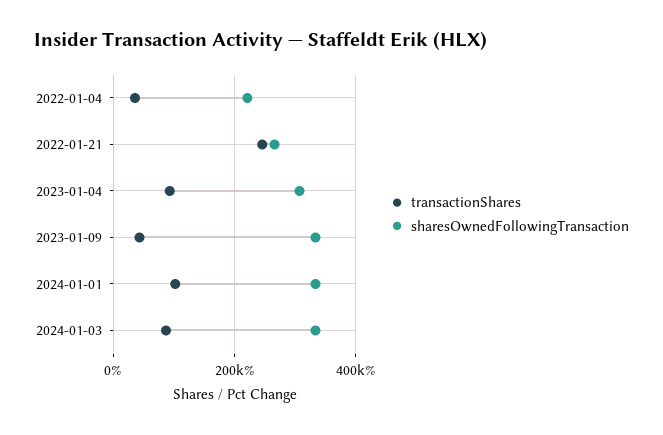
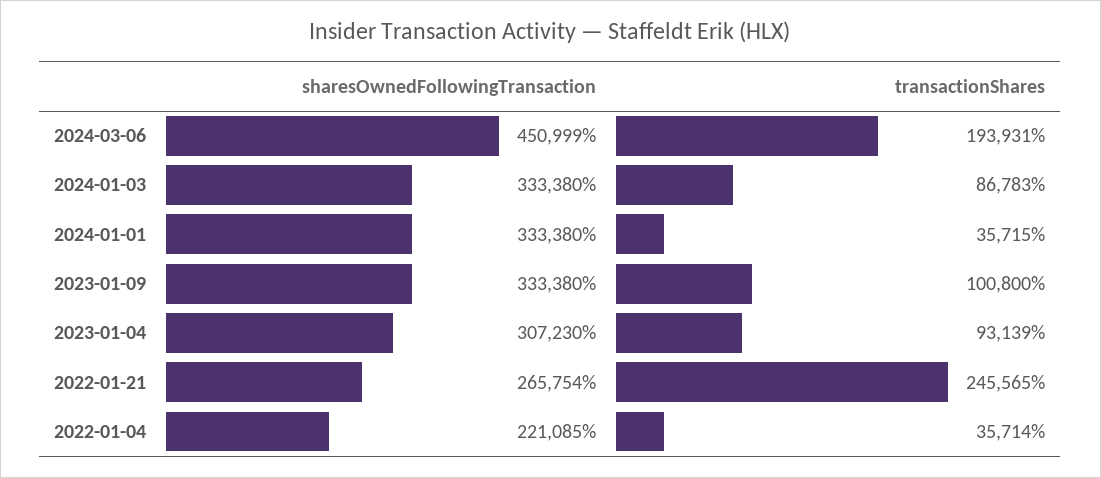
transactionShares, 2023-01-09: 40000 -> 100800
transactionShares, 2024-01-01: 100000 -> 35715
sharesOwnedFollowingTransaction, 2024-03-06: none -> 450999
transactionShares, 2024-03-06: none -> 193931

